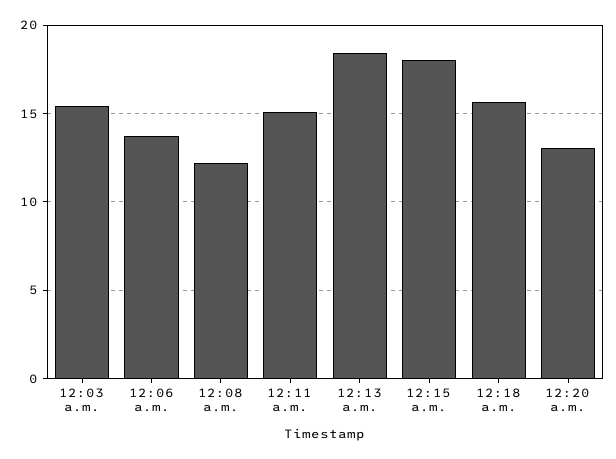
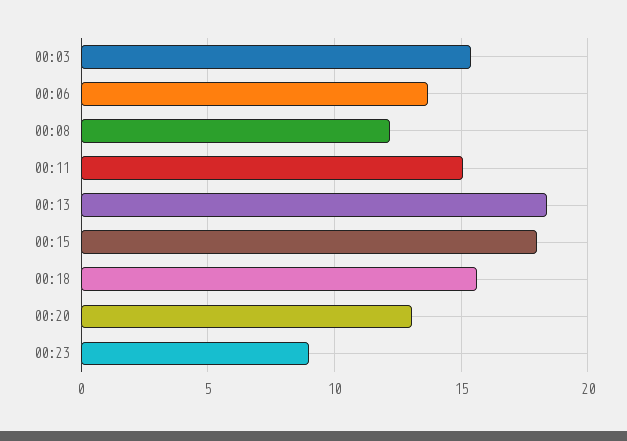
00:23: none -> 9

